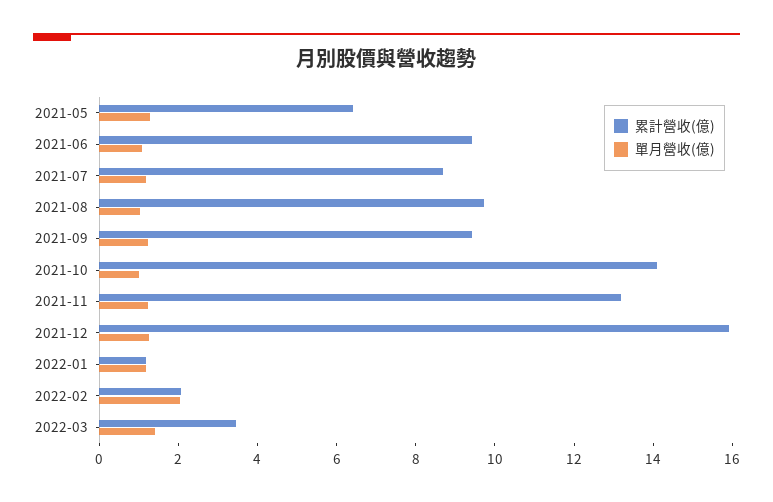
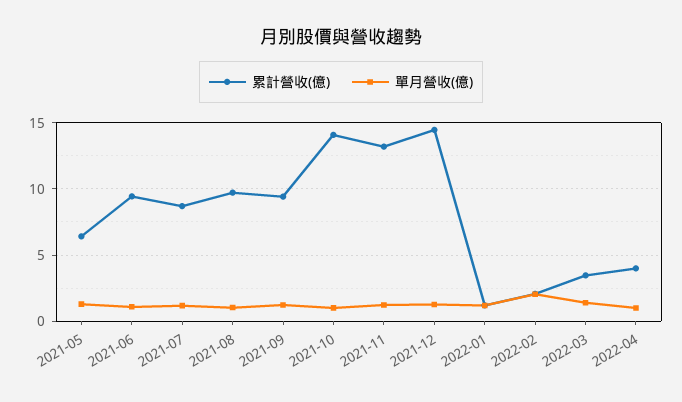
累計營收(億), 2021-12: 16 -> 14.5
累計營收(億), 2022-04: none -> 4
單月營收(億), 2022-04: none -> 1

